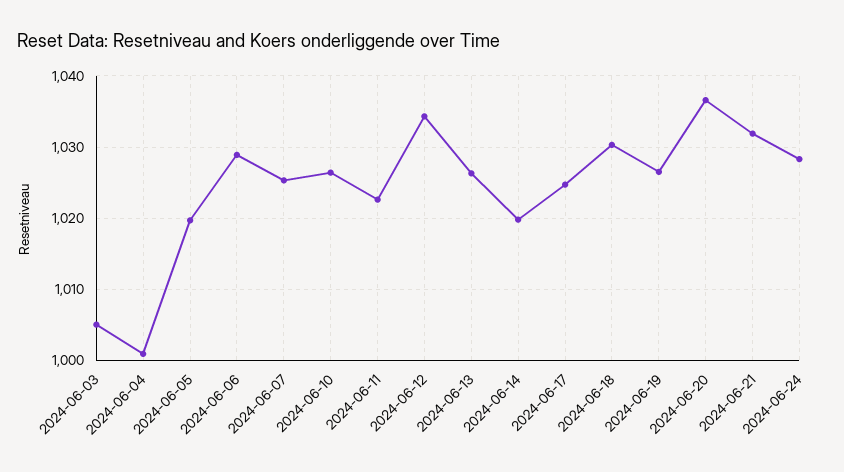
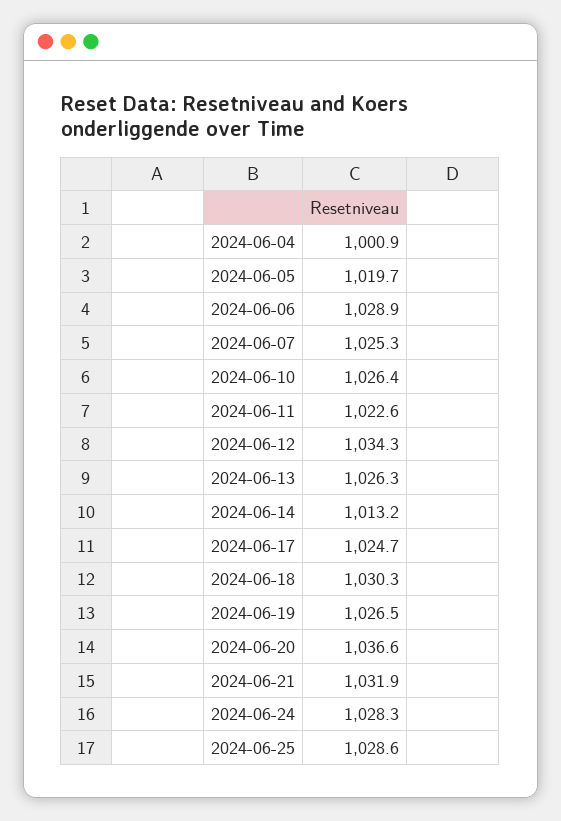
2024-06-03: 1005 -> none
2024-06-14: 1020 -> 1013.2
2024-06-25: none -> 1028.6

